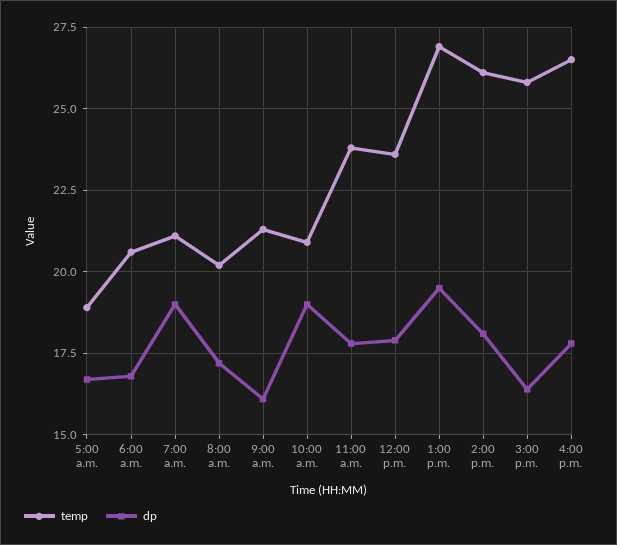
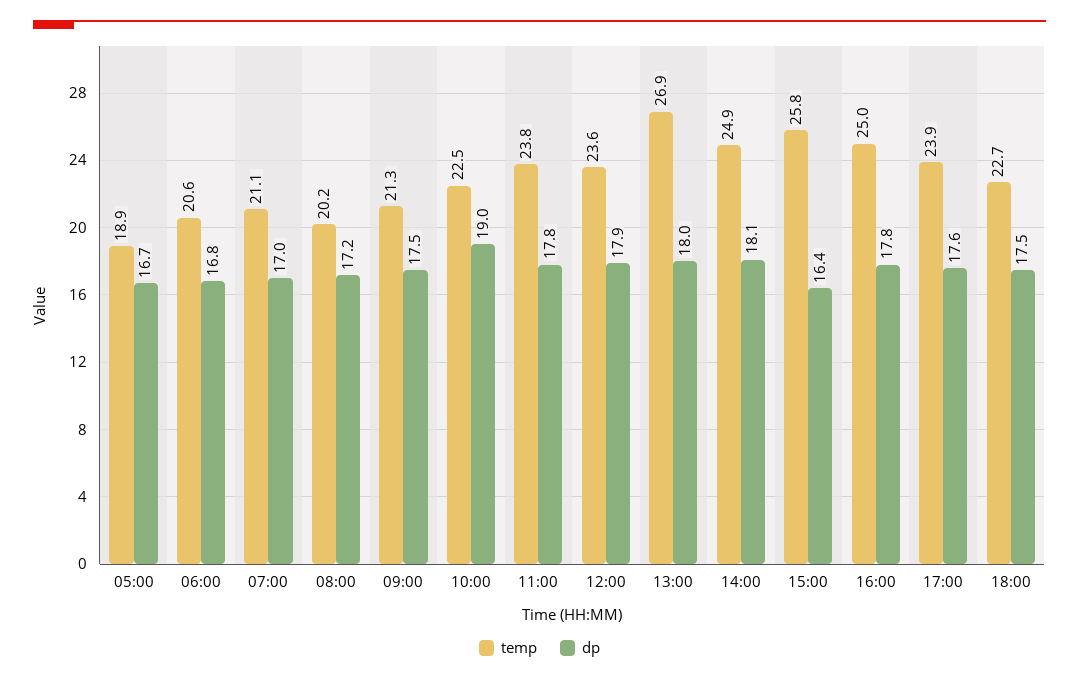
dp, 7:00 a.m.: 19 -> 17
dp, 9:00 a.m.: 16 -> 17.5
temp, 10:00 a.m.: 21 -> 22.5
dp, 1:00 p.m.: 19.5 -> 18
temp, 2:00 p.m.: 26 -> 24.9
temp, 4:00 p.m.: 26.5 -> 25
temp, 17:00: none -> 23.9
dp, 17:00: none -> 17.6
temp, 18:00: none -> 22.7
dp, 18:00: none -> 17.5

